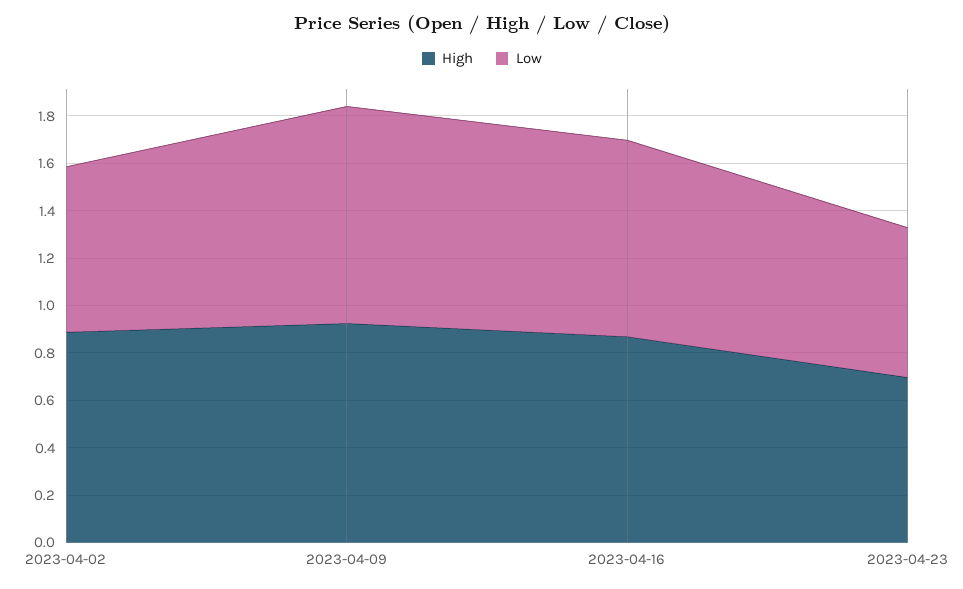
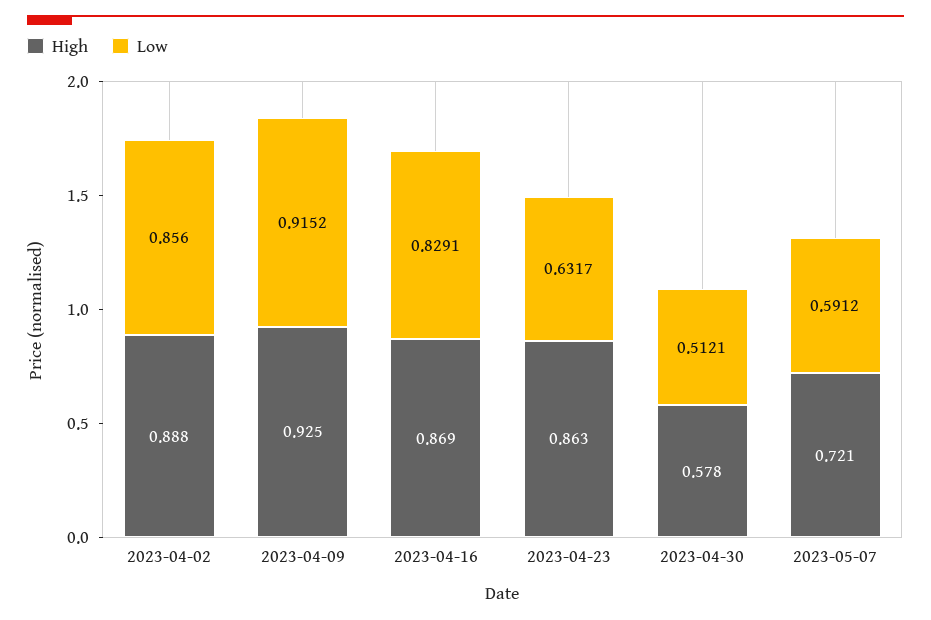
Low, 2023-04-02: 0.7 -> 0.856
High, 2023-04-23: 0.7 -> 0.863
High, 2023-04-30: none -> 0.578
Low, 2023-04-30: none -> 0.5121
High, 2023-05-07: none -> 0.721
Low, 2023-05-07: none -> 0.5912

